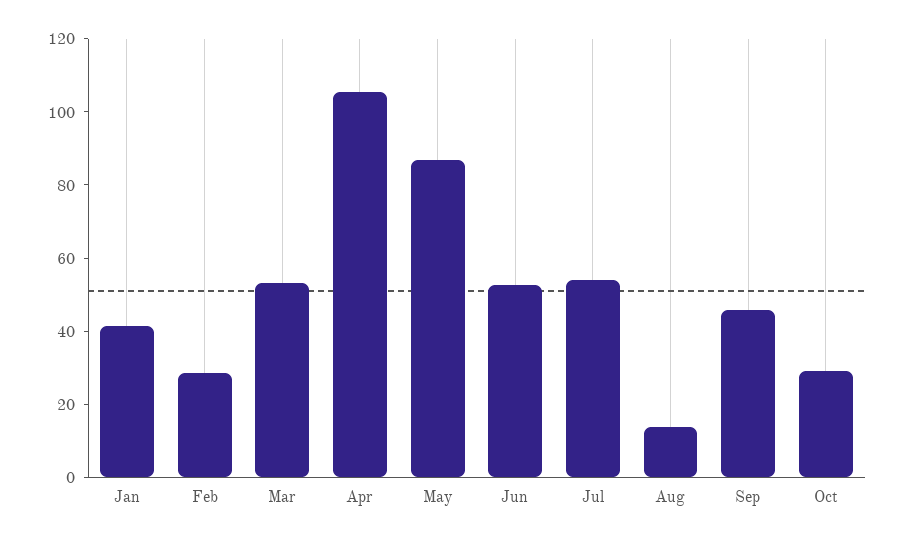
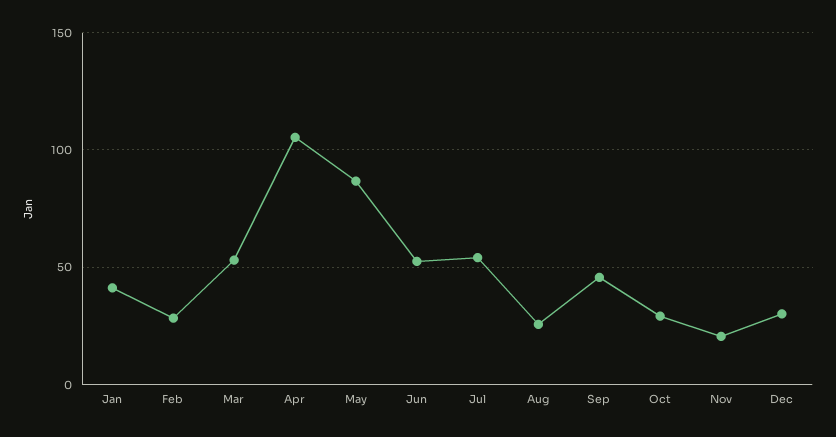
Aug: 15 -> 25
Nov: none -> 20
Dec: none -> 30

